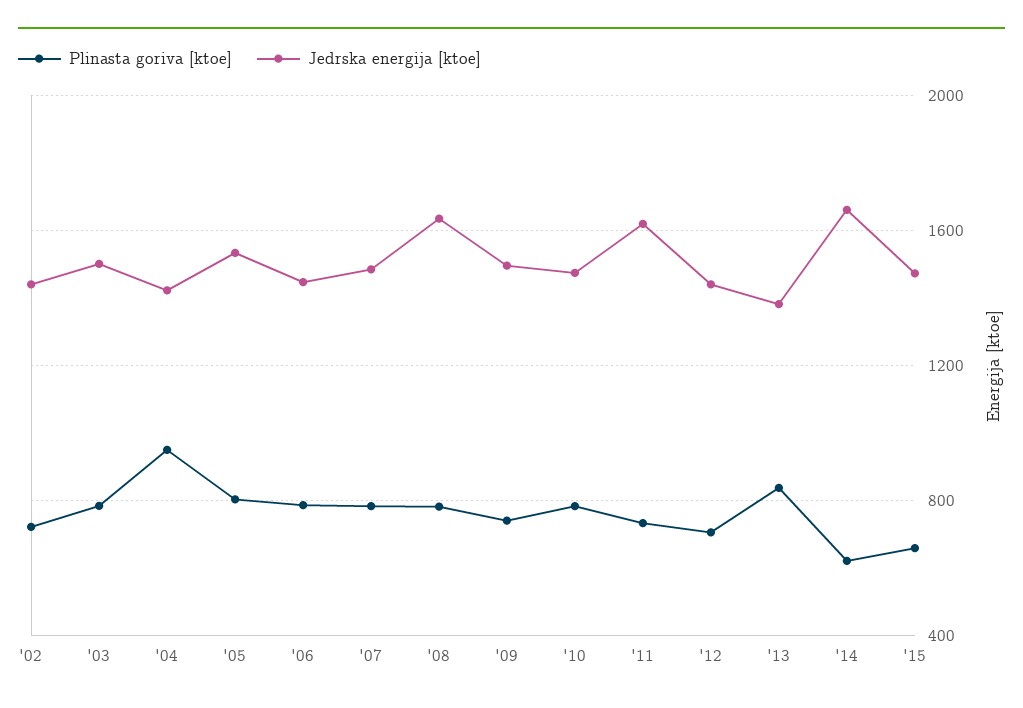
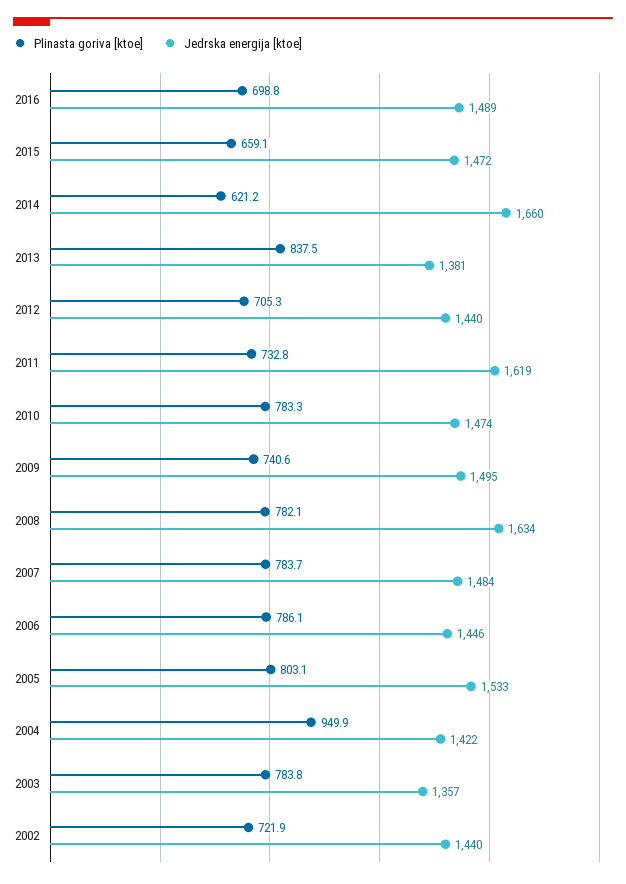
Jedrska energija [ktoe], '03: 1500 -> 1357
Plinasta goriva [ktoe], 2016: none -> 698.8
Jedrska energija [ktoe], 2016: none -> 1489

